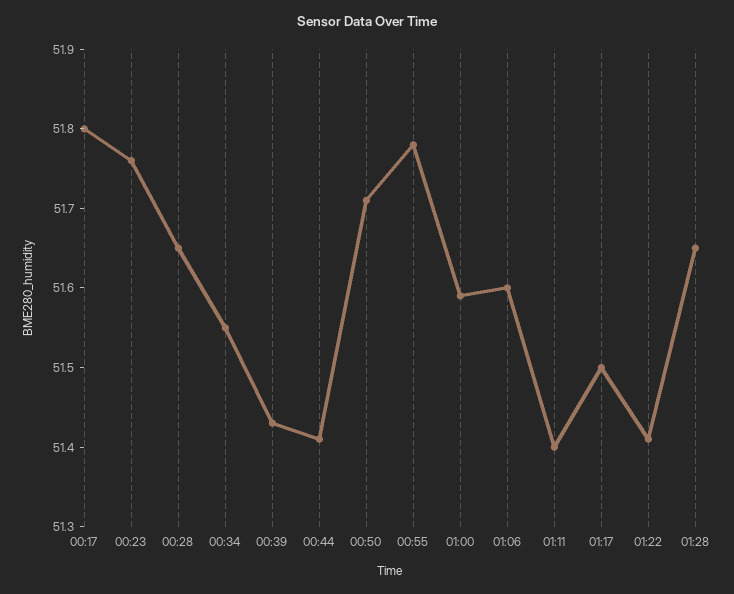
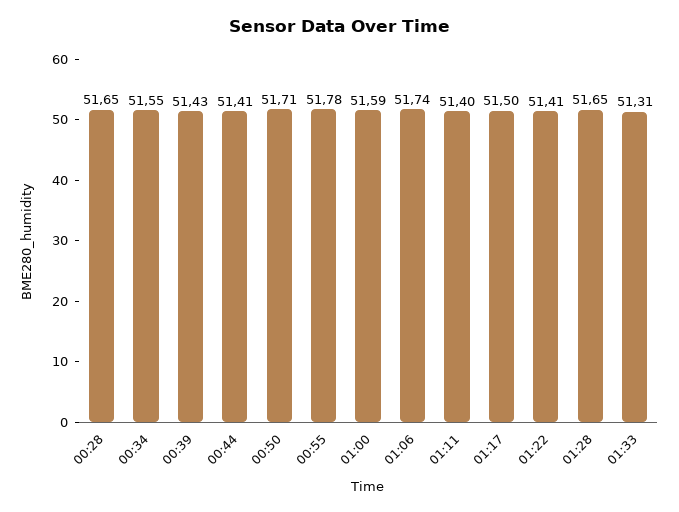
00:17: 51.8 -> none
00:23: 51.75 -> none
01:06: 51.6 -> 51.74
01:33: none -> 51.31

